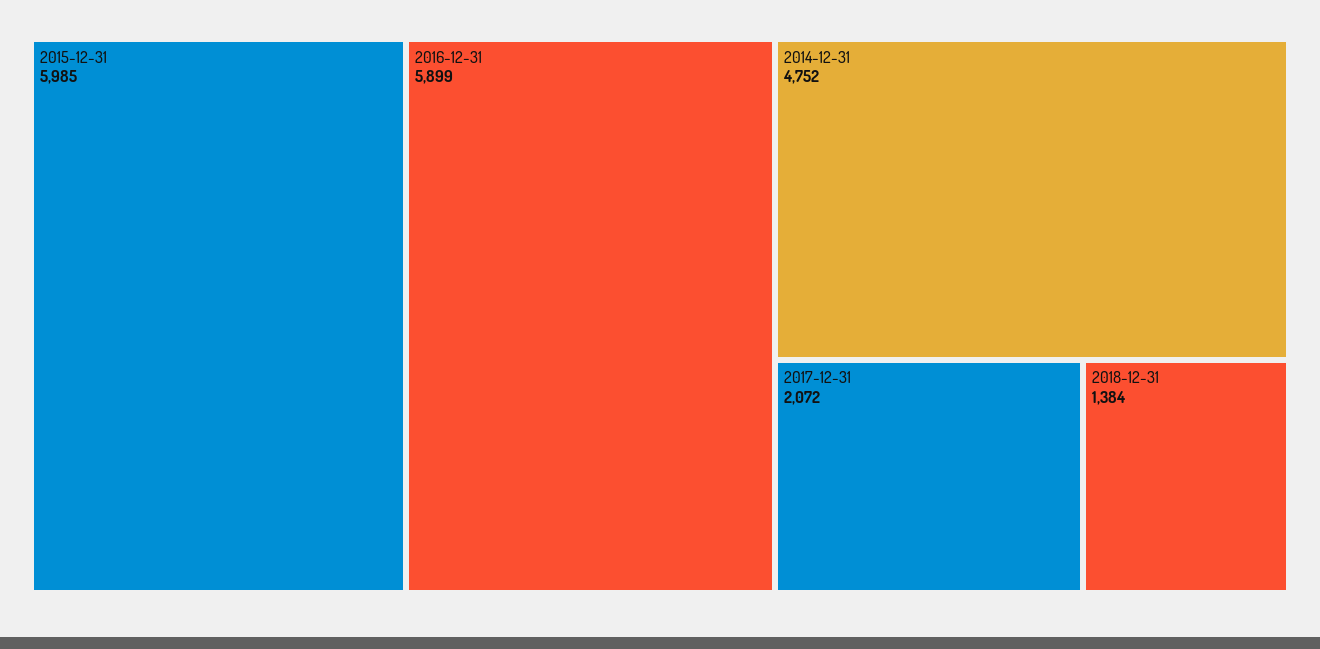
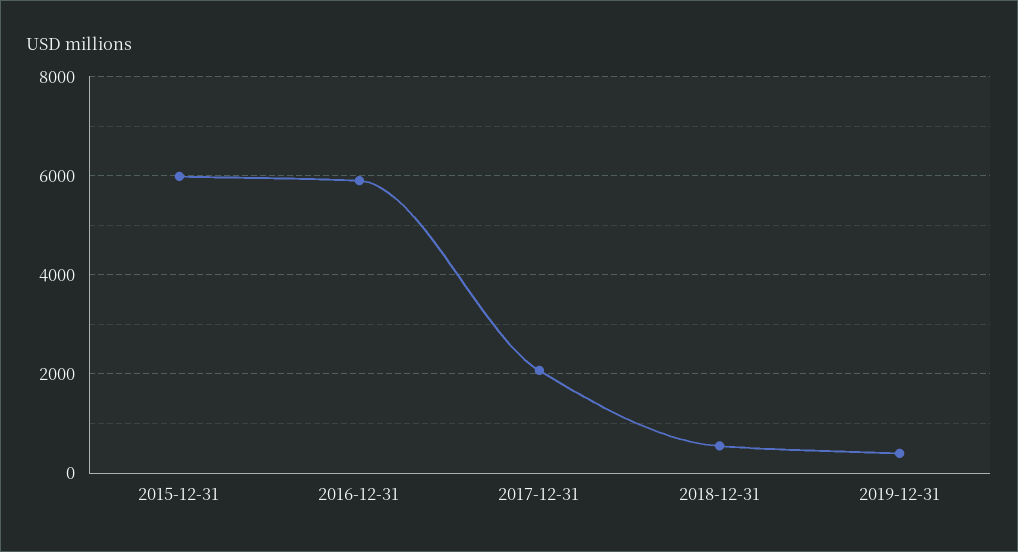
2014-12-31: 4752 -> none
2018-12-31: 1384 -> 600
2019-12-31: none -> 400

